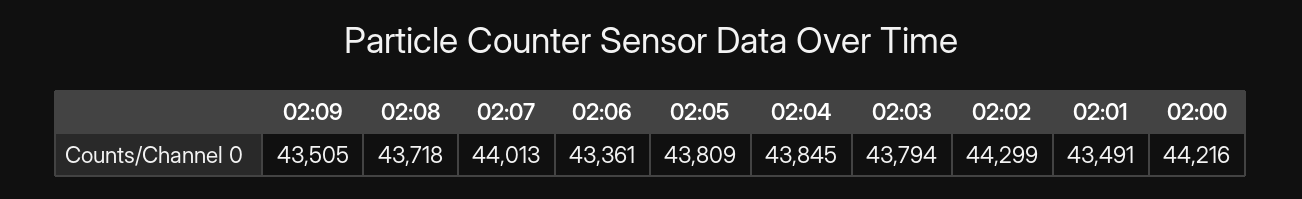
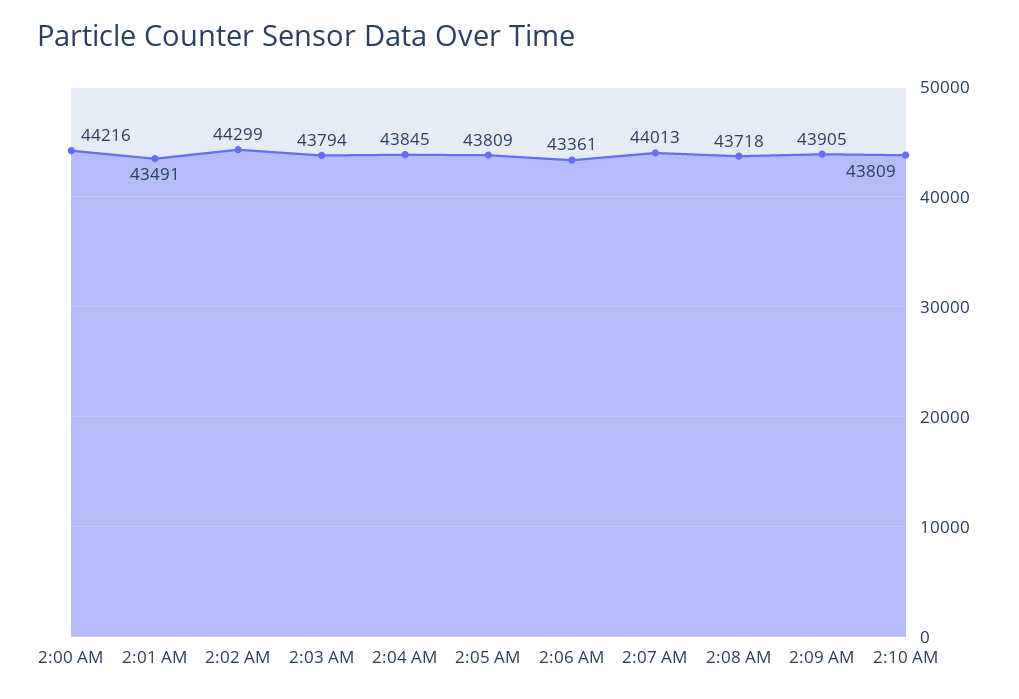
02:09: 43505 -> 43905
2:10 AM: none -> 43809

